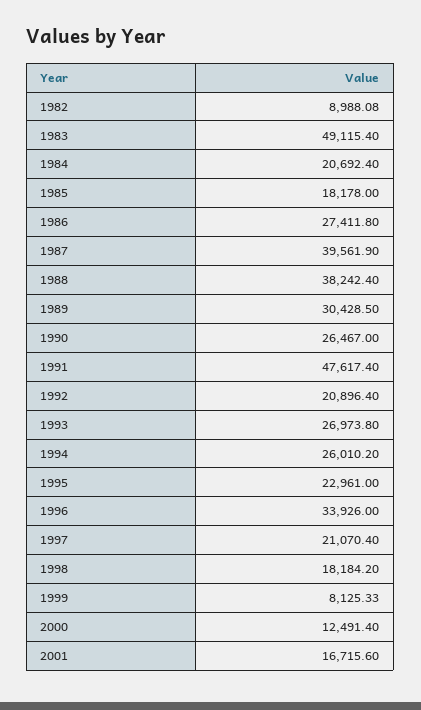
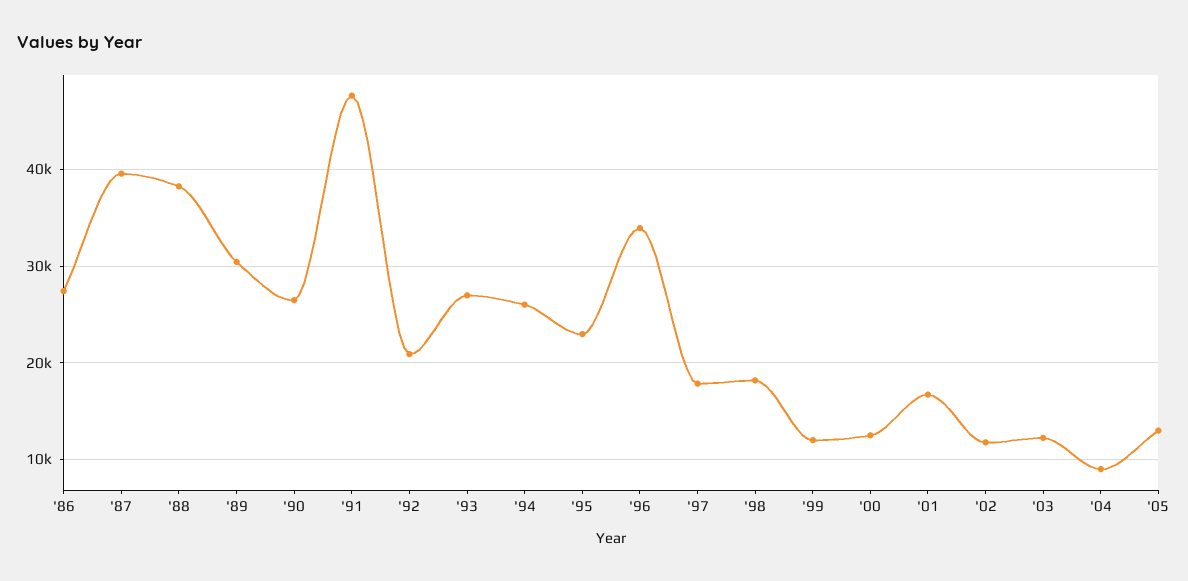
1982: 8988.08 -> none
1983: 49115.4 -> none
1984: 20692.4 -> none
1985: 18178 -> none
1997: 21070.4 -> 18000
1999: 8125.33 -> 12000
'02: none -> 12000
'03: none -> 12000
'04: none -> 9000
'05: none -> 13000

